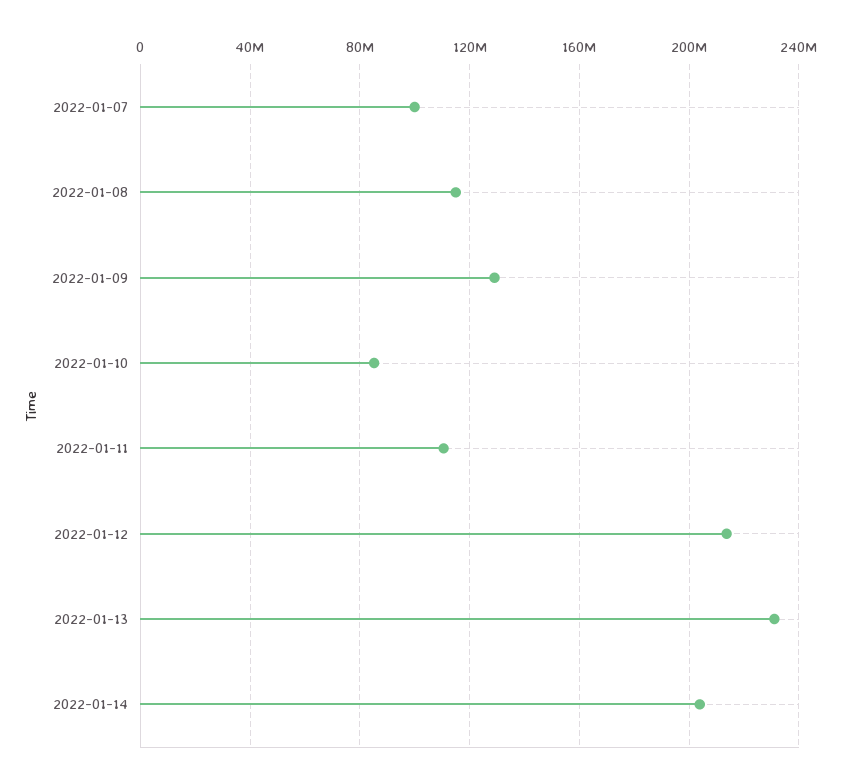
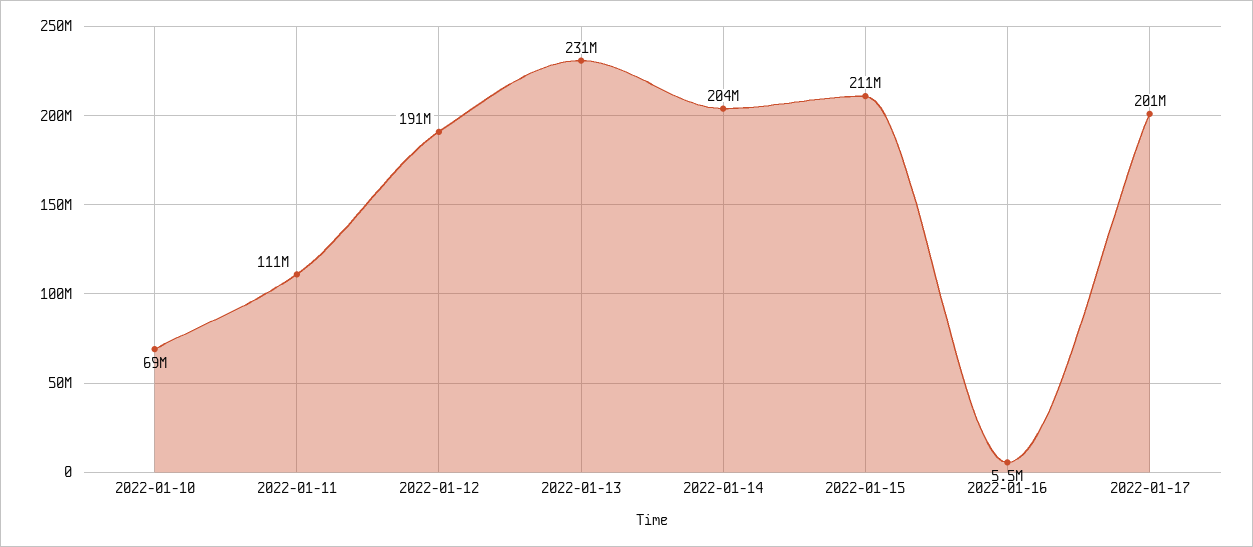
2022-01-07: 100000000 -> none
2022-01-08: 115000000 -> none
2022-01-09: 130000000 -> none
2022-01-10: 85000000 -> 69000000
2022-01-12: 215000000 -> 191000000
2022-01-15: none -> 211000000
2022-01-16: none -> 5500000
2022-01-17: none -> 201000000

